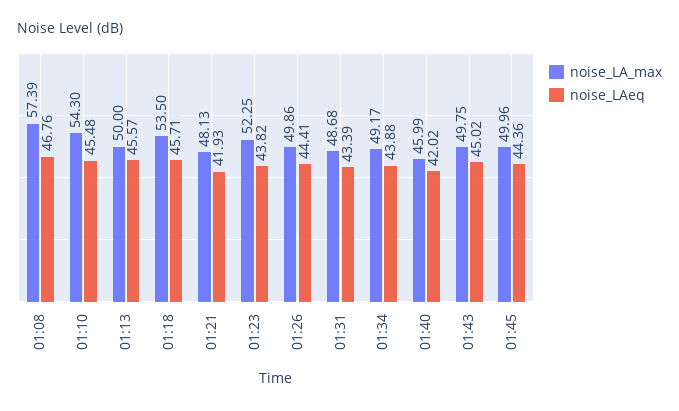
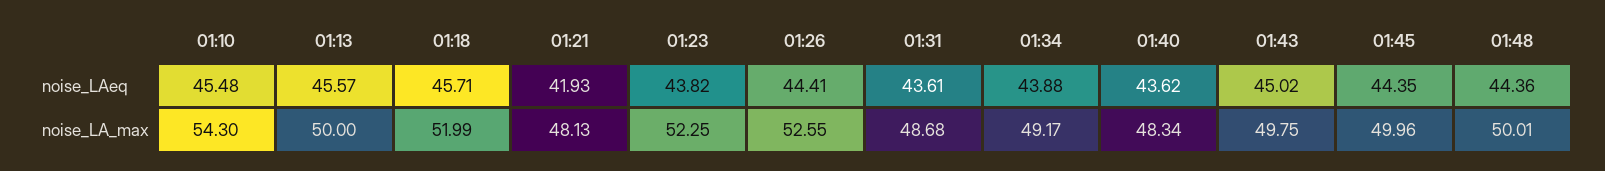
noise_LA_max, 01:08: 57.39 -> none
noise_LAeq, 01:08: 46.76 -> none
noise_LA_max, 01:18: 53.5 -> 51.99
noise_LA_max, 01:26: 49.86 -> 52.55
noise_LAeq, 01:31: 43.39 -> 43.61
noise_LA_max, 01:40: 45.99 -> 48.34
noise_LAeq, 01:40: 42.02 -> 43.62
noise_LAeq, 01:45: 44.36 -> 44.35
noise_LAeq, 01:48: none -> 44.36
noise_LA_max, 01:48: none -> 50.01

